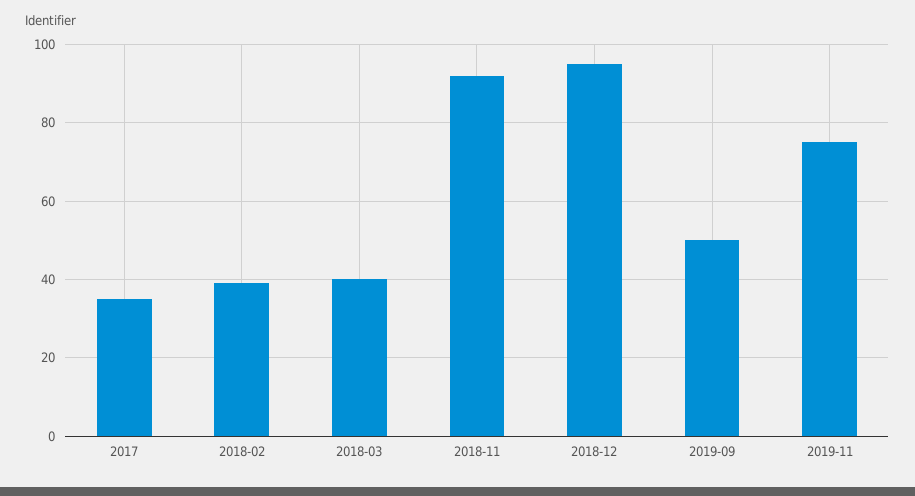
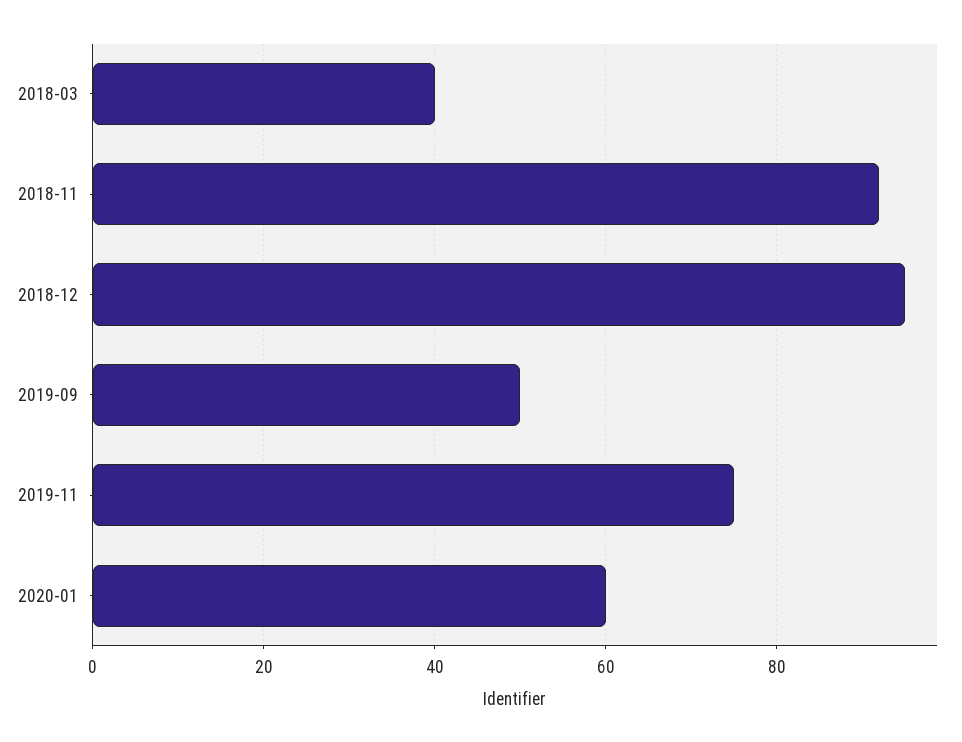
2017: 35 -> none
2018-02: 40 -> none
2020-01: none -> 60

